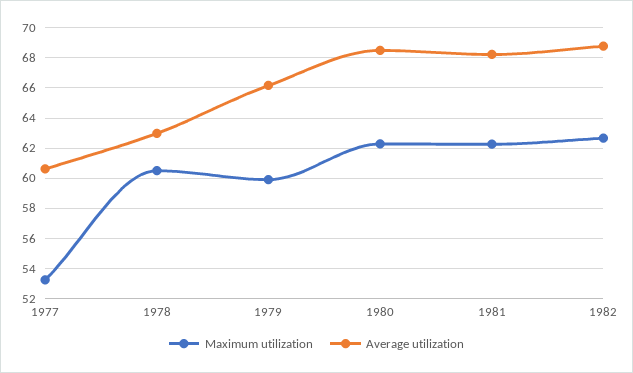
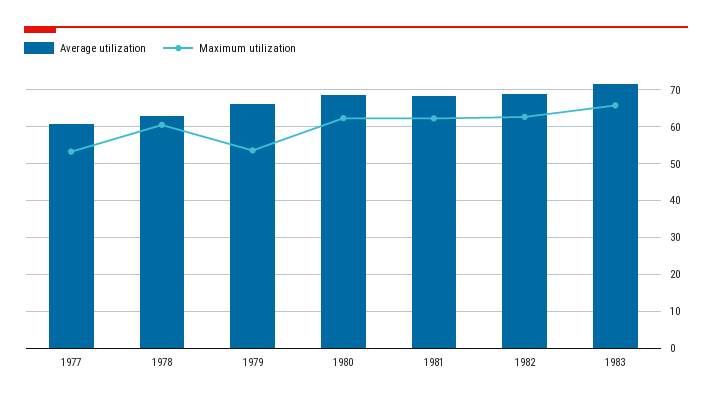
Maximum utilization, 1979: 60 -> 54
Average utilization, 1983: none -> 72
Maximum utilization, 1983: none -> 66

